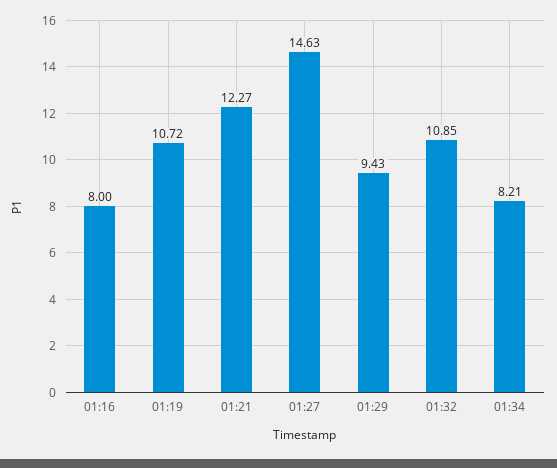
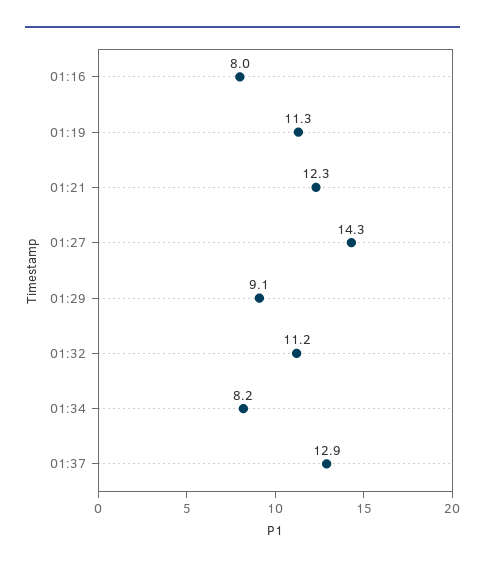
01:19: 10.72 -> 11.3
01:27: 14.63 -> 14.3
01:29: 9.43 -> 9.1
01:32: 10.85 -> 11.2
01:37: none -> 12.9

